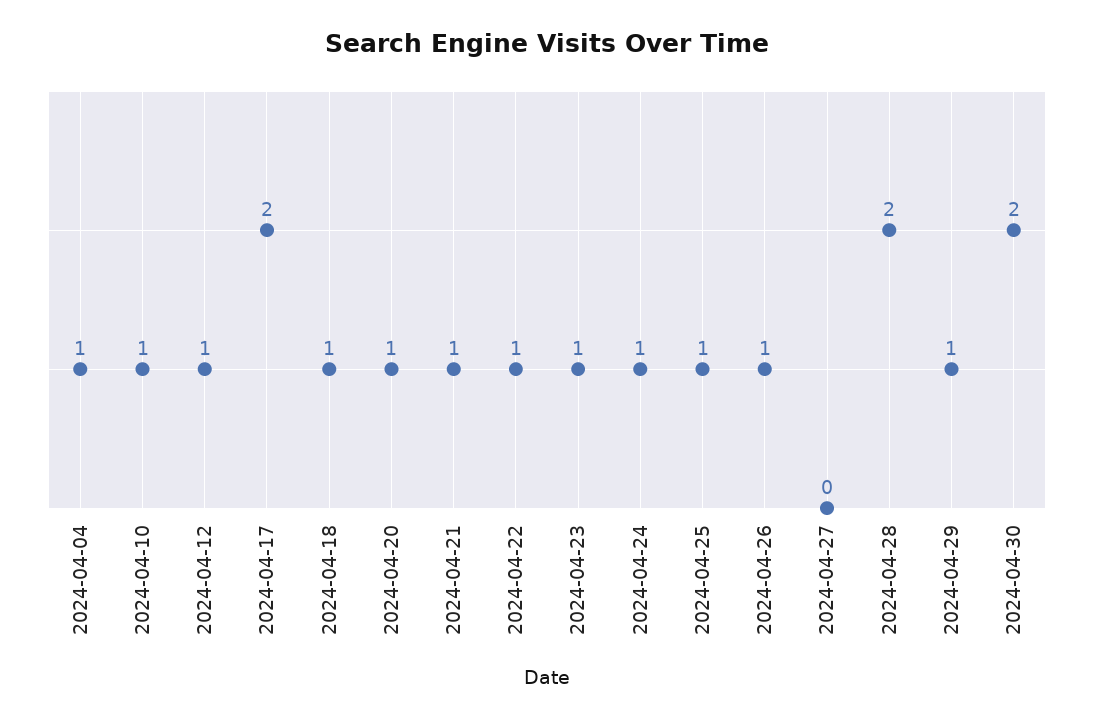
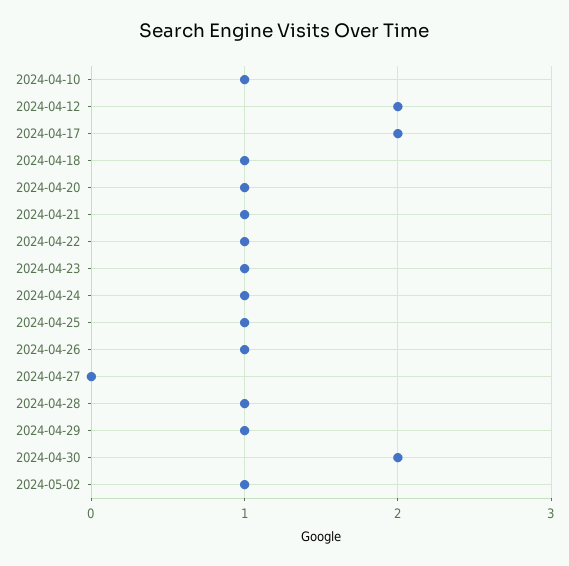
2024-04-04: 1 -> none
2024-04-12: 1 -> 2
2024-04-28: 2 -> 1
2024-05-02: none -> 1

